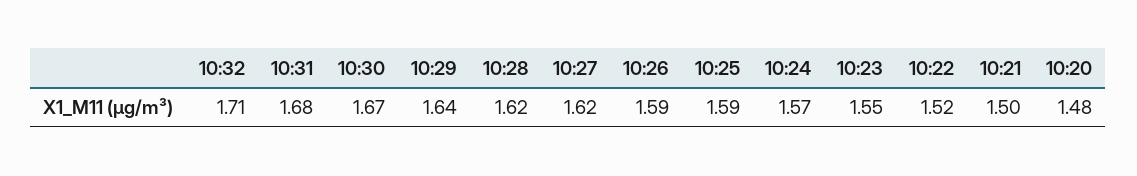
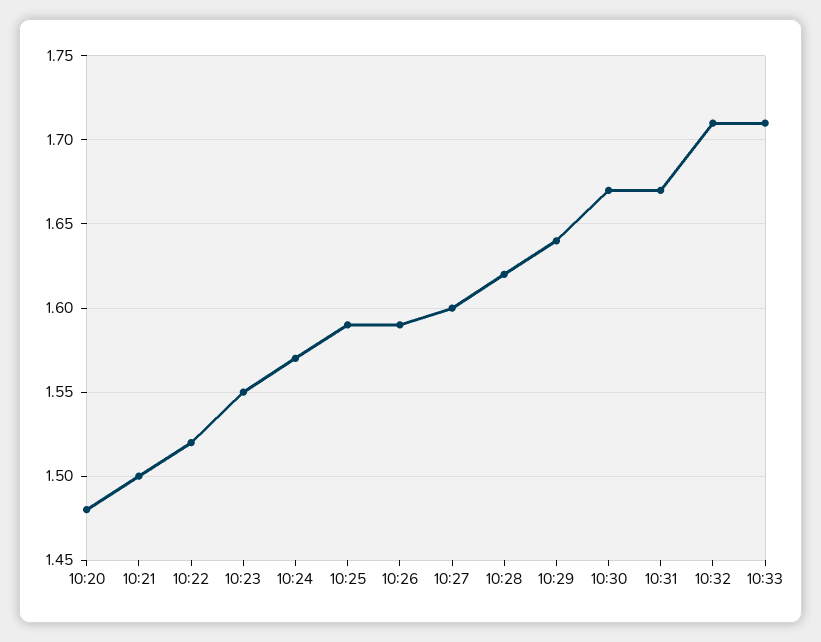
10:31: 1.68 -> 1.67
10:27: 1.62 -> 1.6
10:33: none -> 1.71

